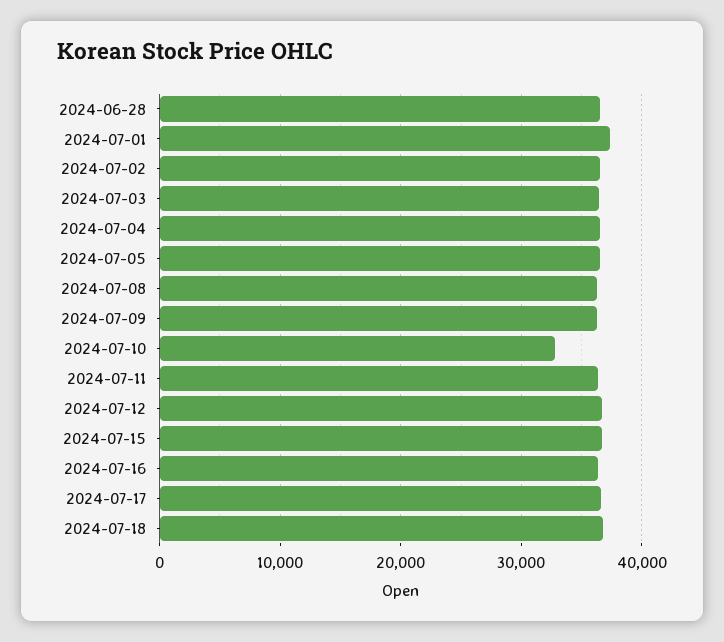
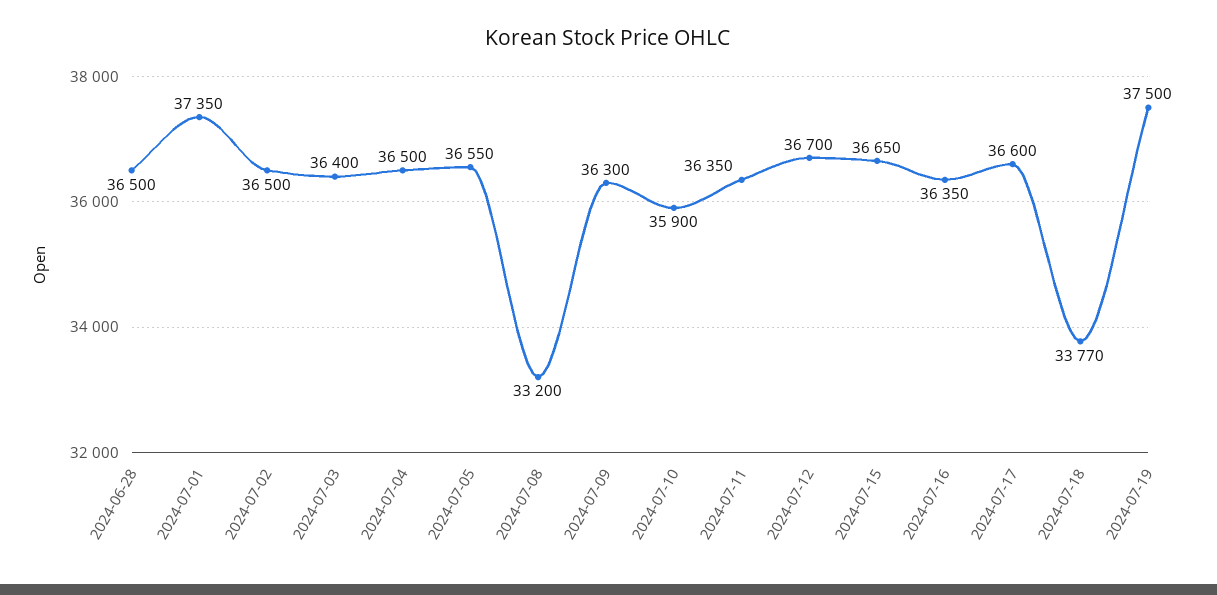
2024-07-08: 36000 -> 33200
2024-07-10: 33000 -> 35900
2024-07-18: 37000 -> 33770
2024-07-19: none -> 37500

